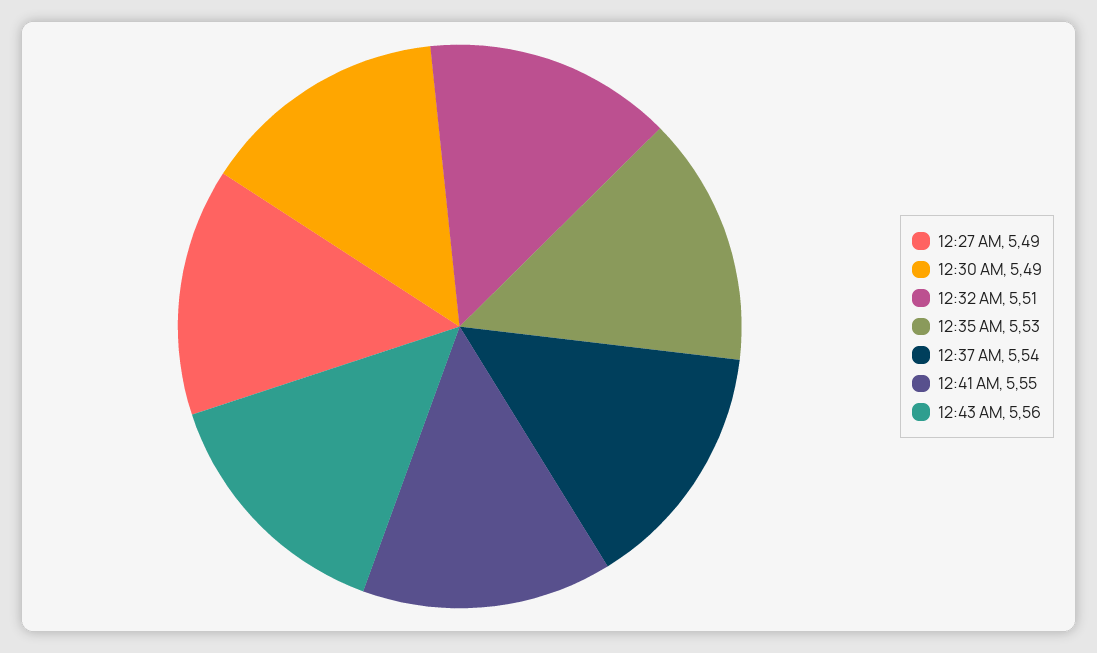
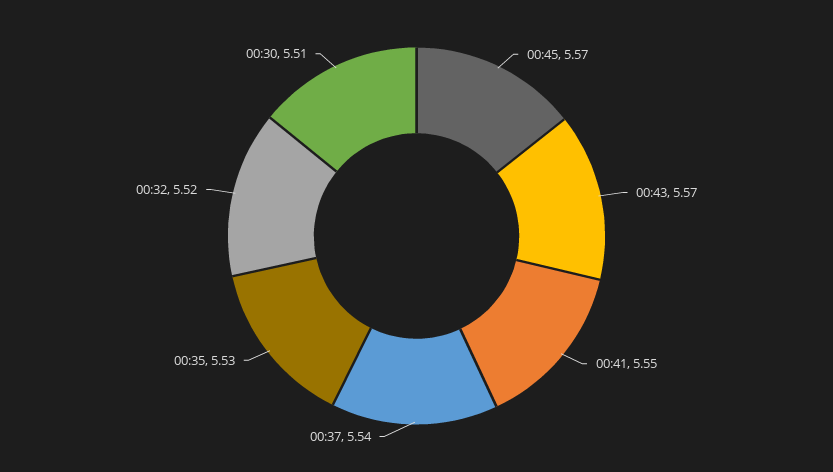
12:27 AM: 5.49 -> none
12:30 AM: 5.49 -> 5.51
12:32 AM: 5.51 -> 5.52
12:43 AM: 5.56 -> 5.57
00:45: none -> 5.57

